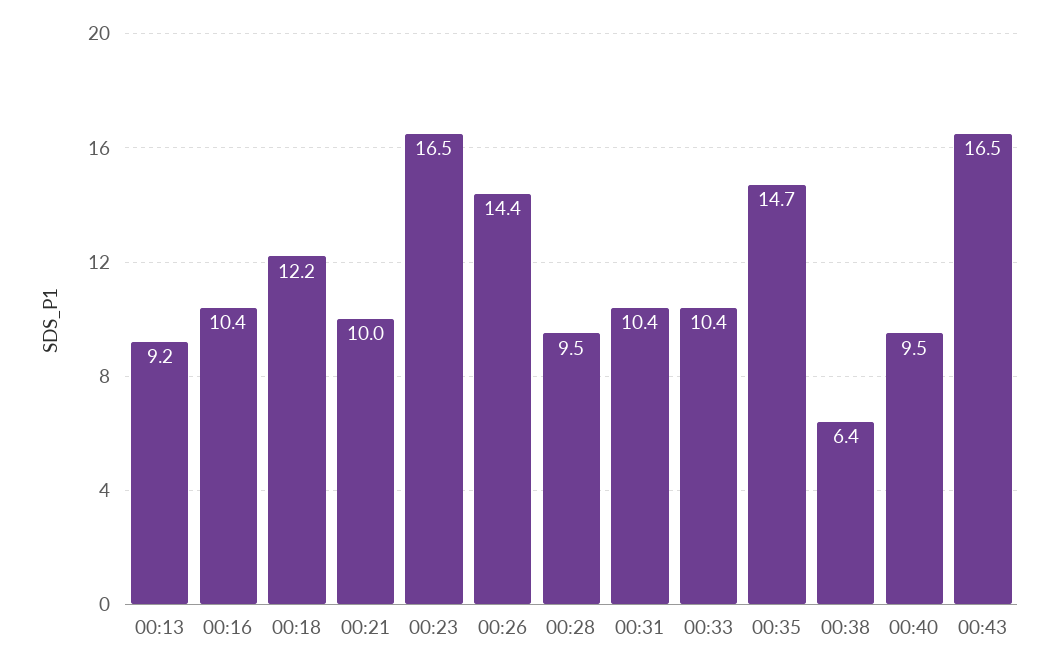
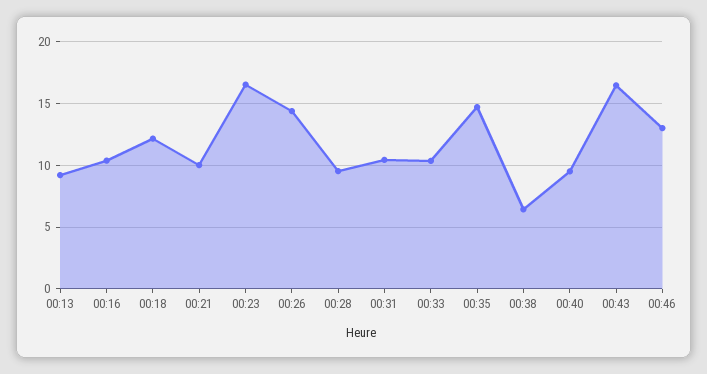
00:46: none -> 13

